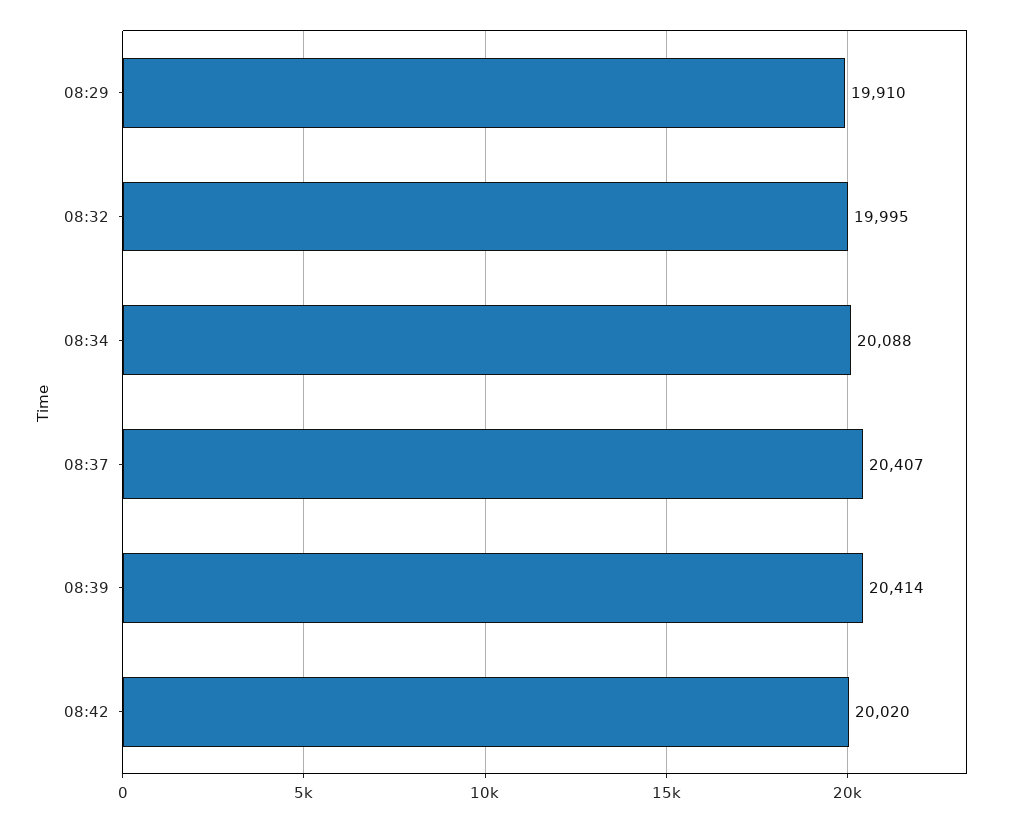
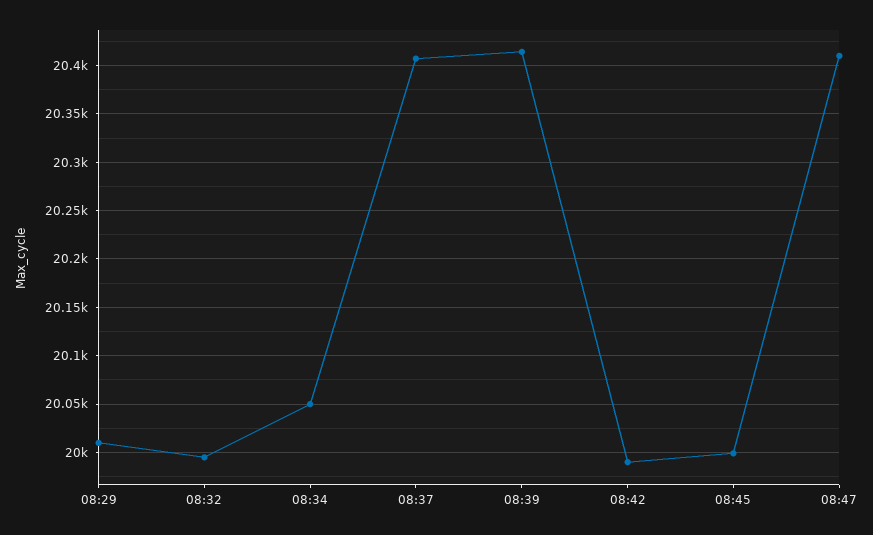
08:29: 19910 -> 20010
08:34: 20088 -> 20050
08:42: 20020 -> 19990
08:45: none -> 20000
08:47: none -> 20410

